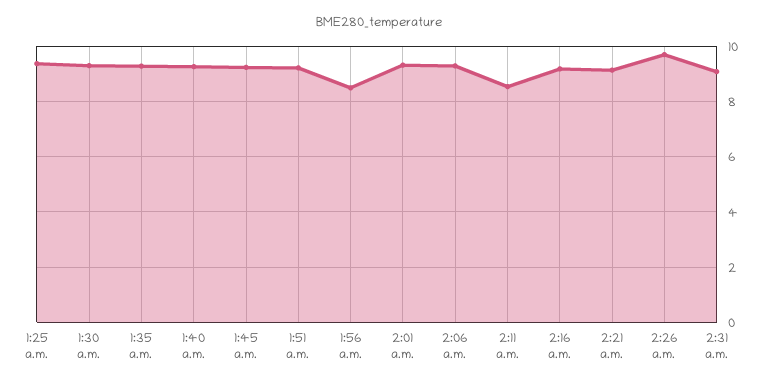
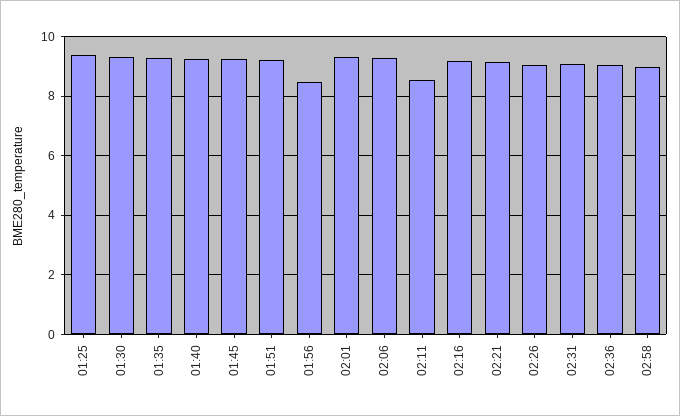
2:26 a.m.: 9.75 -> 9
02:36: none -> 9
02:58: none -> 9

